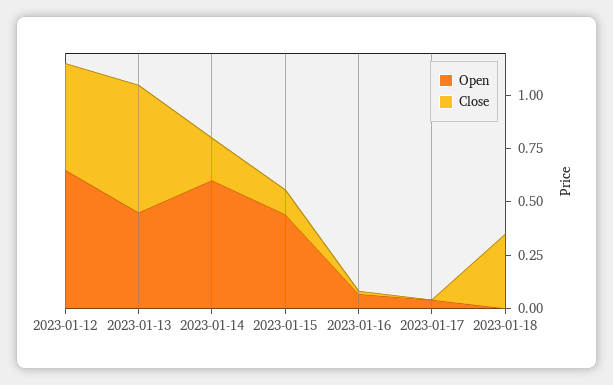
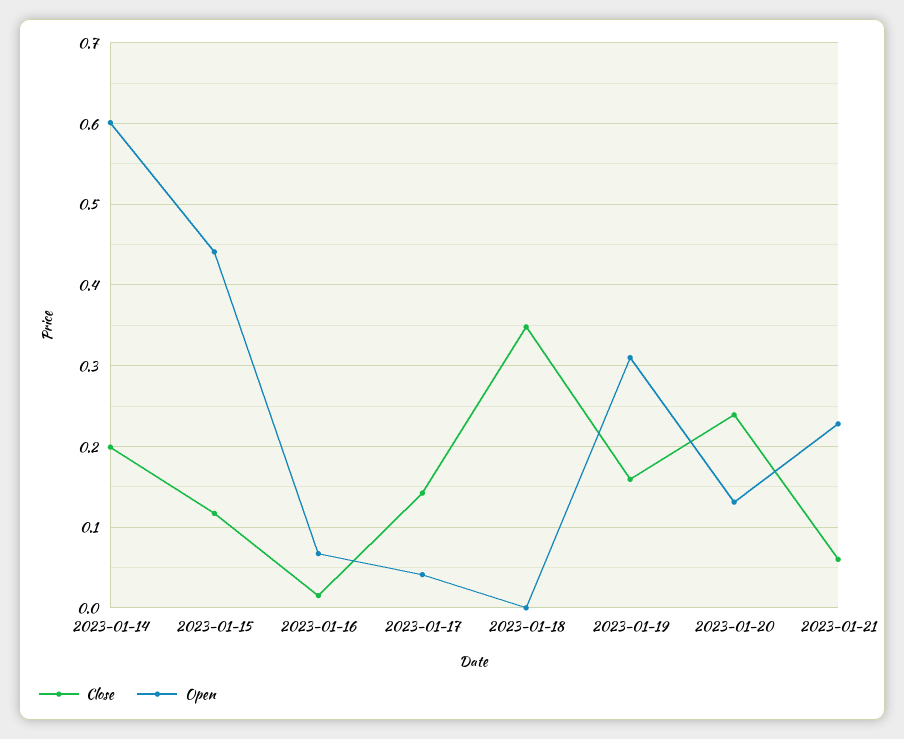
Open, 2023-01-12: 0.65 -> none
Close, 2023-01-12: 0.5 -> none
Open, 2023-01-13: 0.45 -> none
Close, 2023-01-13: 0.6 -> none
Close, 2023-01-17: 0 -> 0.14
Close, 2023-01-19: none -> 0.16
Open, 2023-01-19: none -> 0.31
Close, 2023-01-20: none -> 0.24
Open, 2023-01-20: none -> 0.13
Close, 2023-01-21: none -> 0.06
Open, 2023-01-21: none -> 0.23

